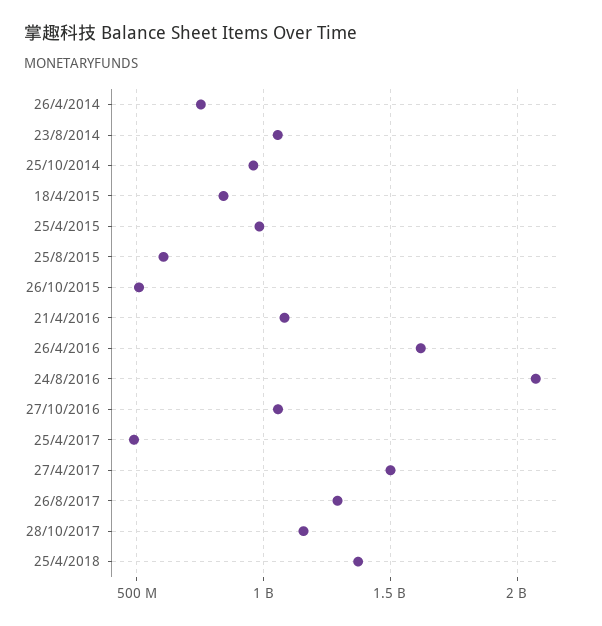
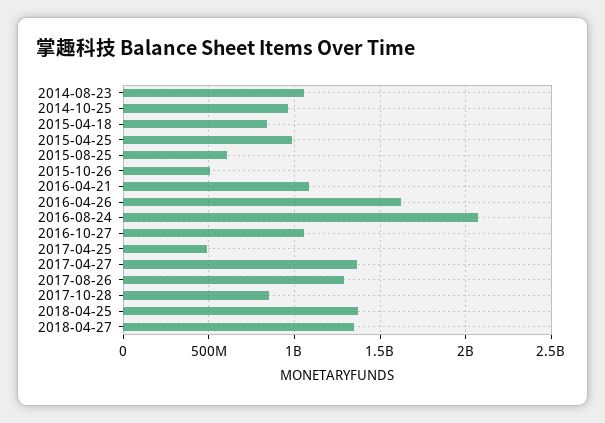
26/4/2014: 750000000 -> none
27/4/2017: 1500000000 -> 1350000000
28/10/2017: 1150000000 -> 850000000
2018-04-27: none -> 1350000000

